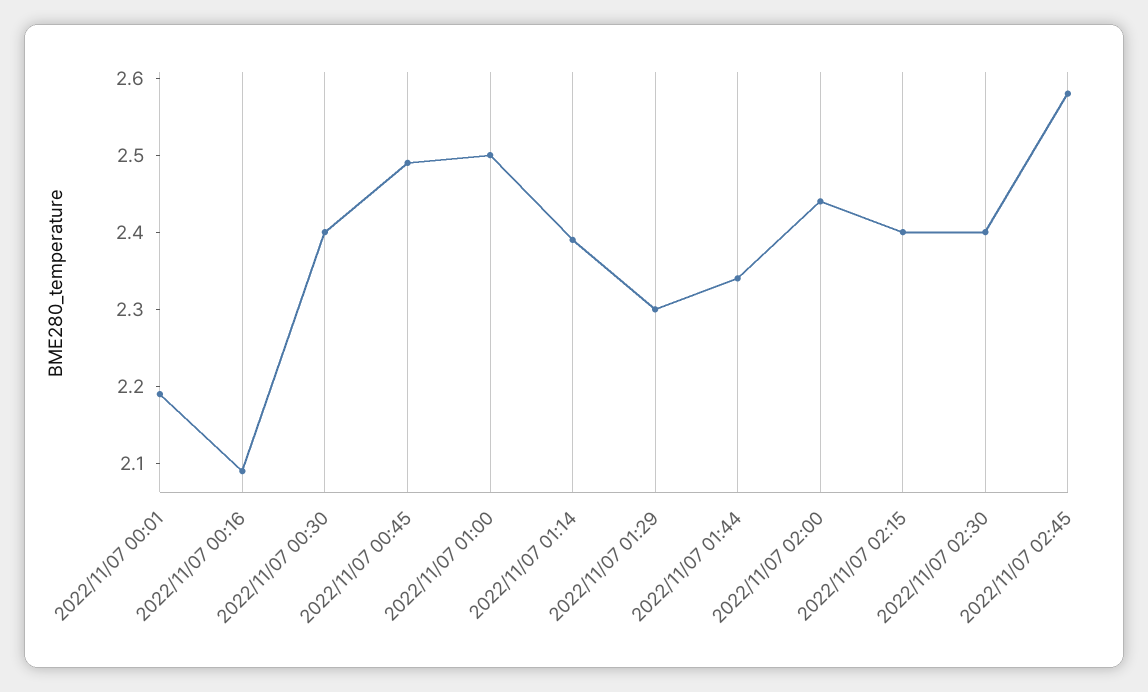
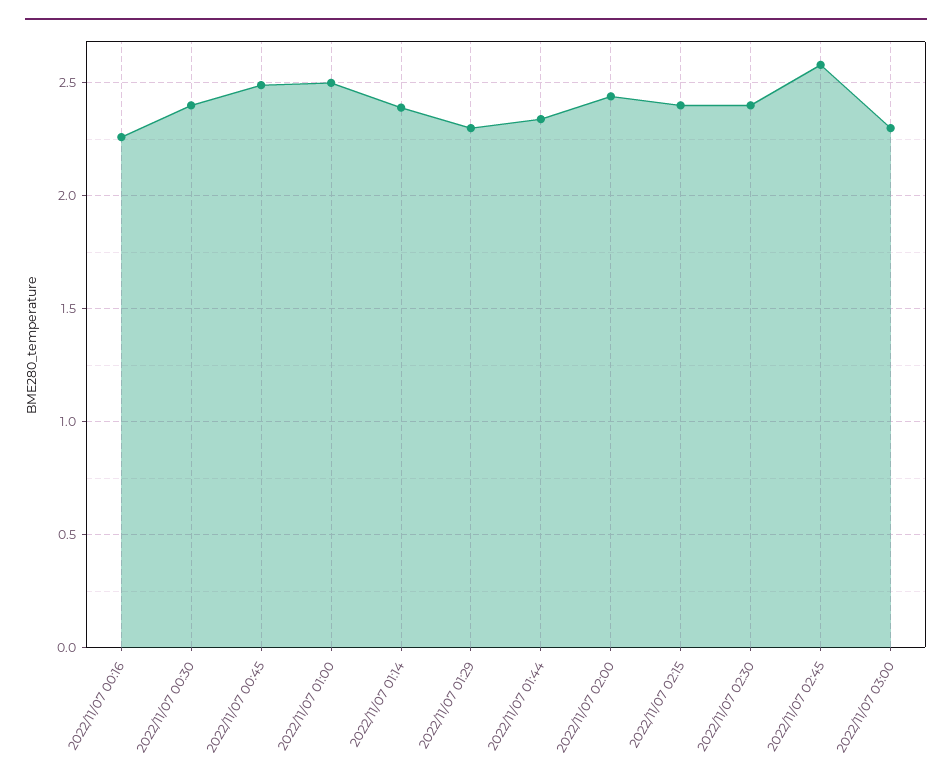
2022/11/07 00:01: 2.2 -> none
2022/11/07 00:16: 2.1 -> 2.25
2022/11/07 03:00: none -> 2.3

